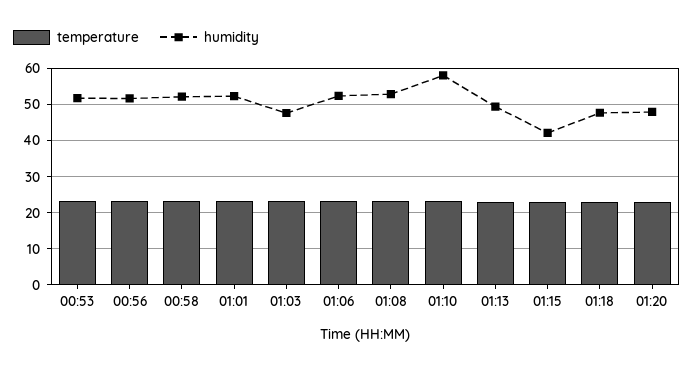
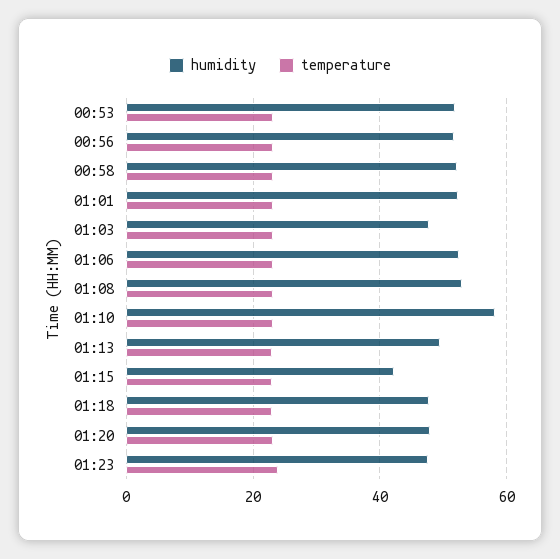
humidity, 01:23: none -> 48
temperature, 01:23: none -> 24

